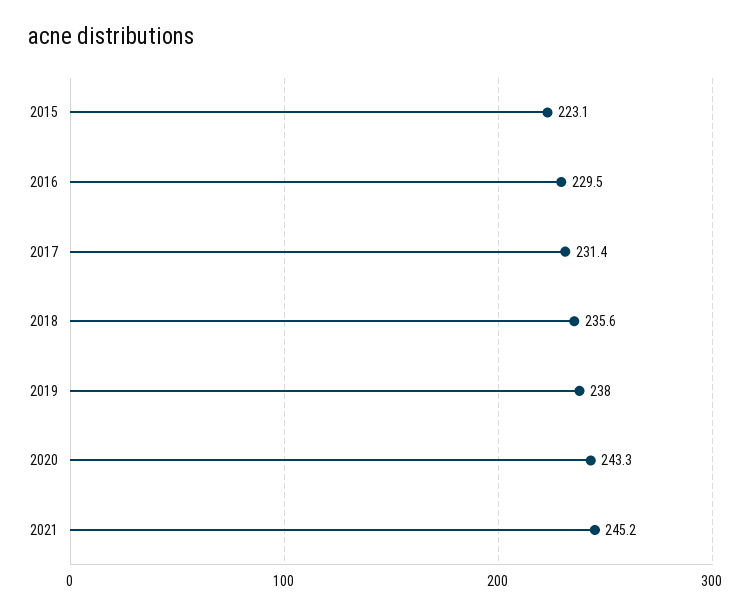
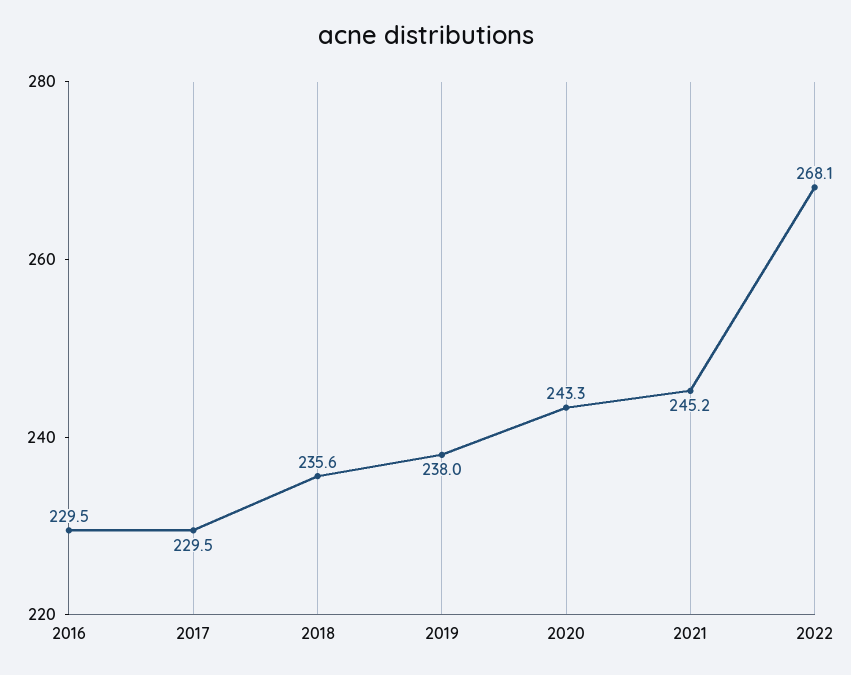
2015: 223.1 -> none
2017: 231.4 -> 229.5
2022: none -> 268.1

